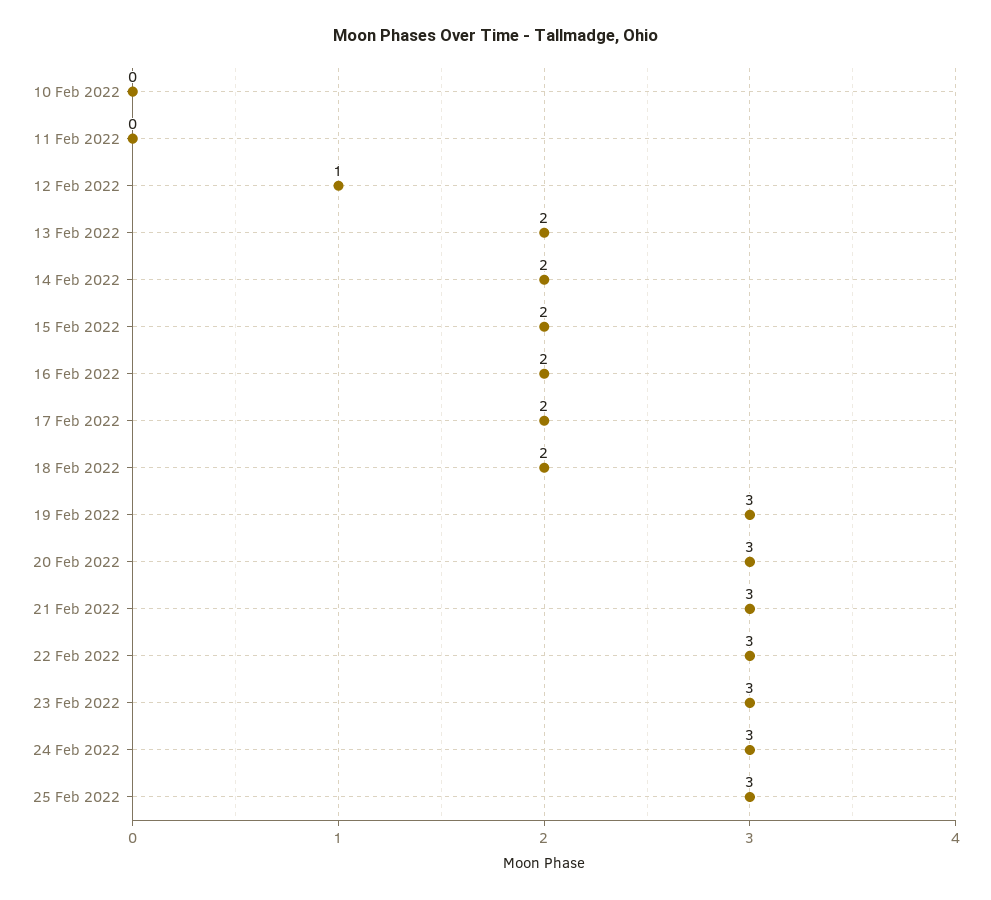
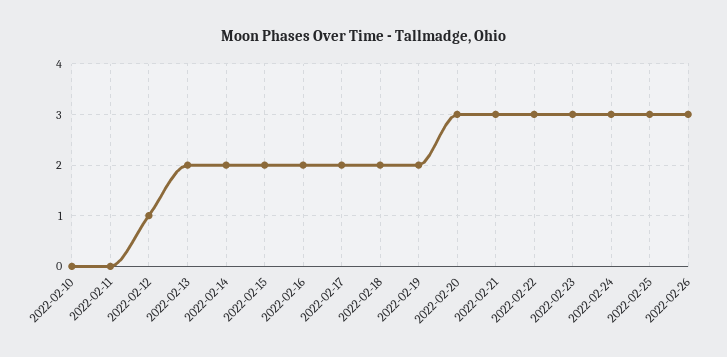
19 Feb 2022: 3 -> 2
2022-02-26: none -> 3

